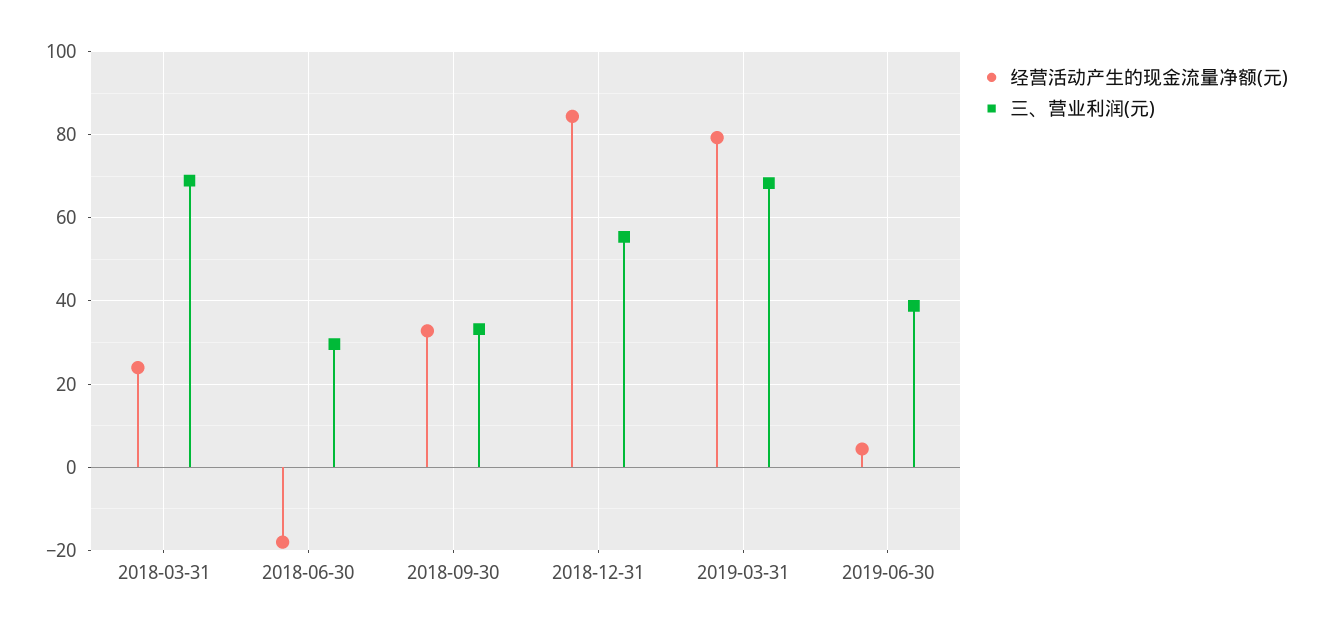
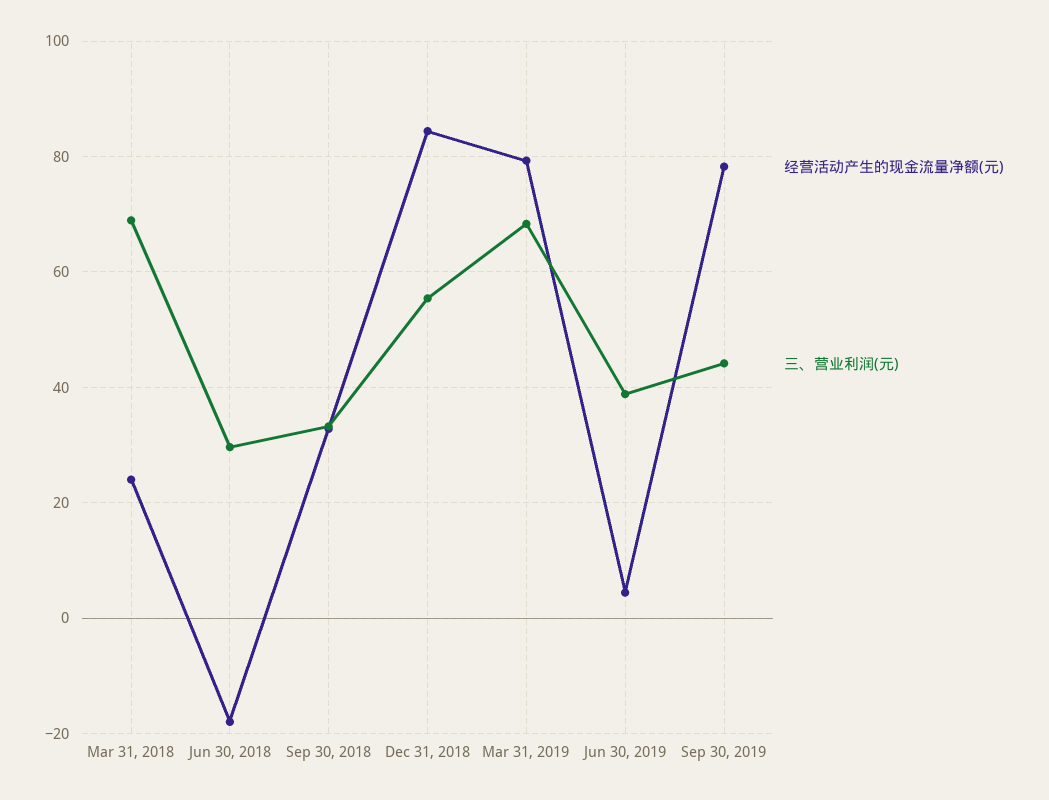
经营活动产生的现金流量净额(元), Sep 30, 2019: none -> 78
三、营业利润(元), Sep 30, 2019: none -> 44

